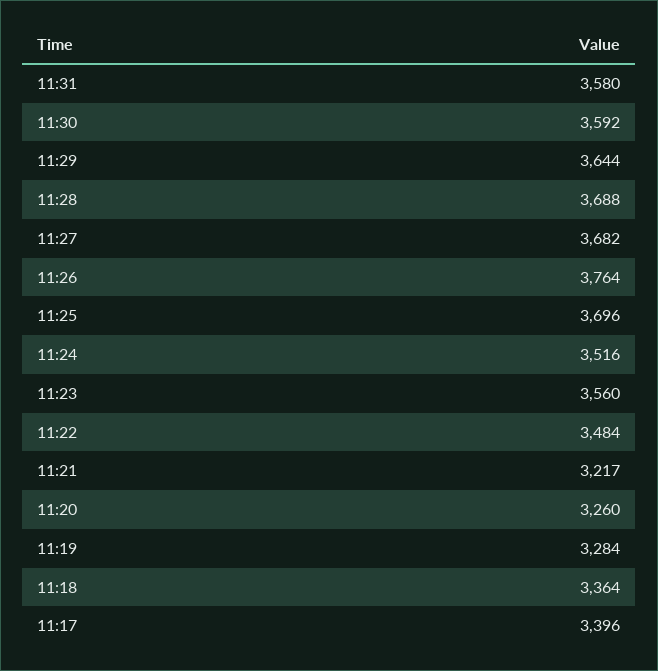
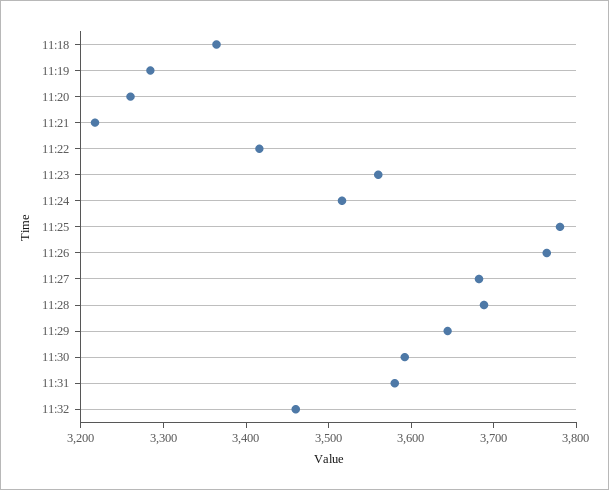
11:25: 3696 -> 3780
11:22: 3484 -> 3420
11:17: 3396 -> none
11:32: none -> 3460

